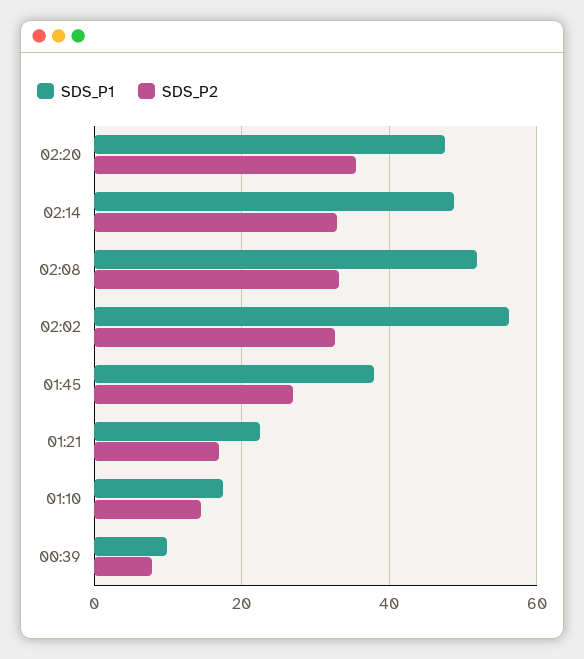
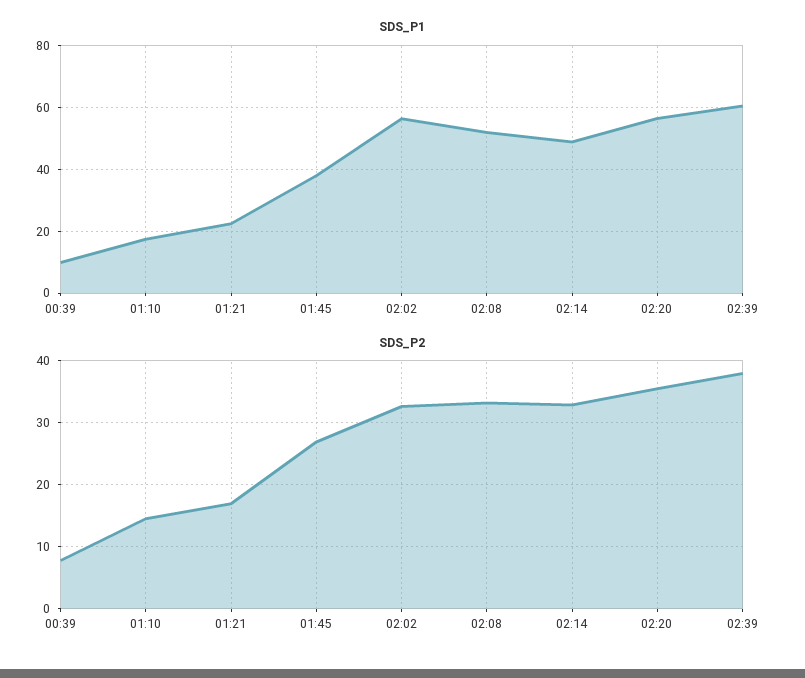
SDS_P1, 02:20: 48 -> 56
SDS_P1, 02:39: none -> 60
SDS_P2, 02:39: none -> 38

